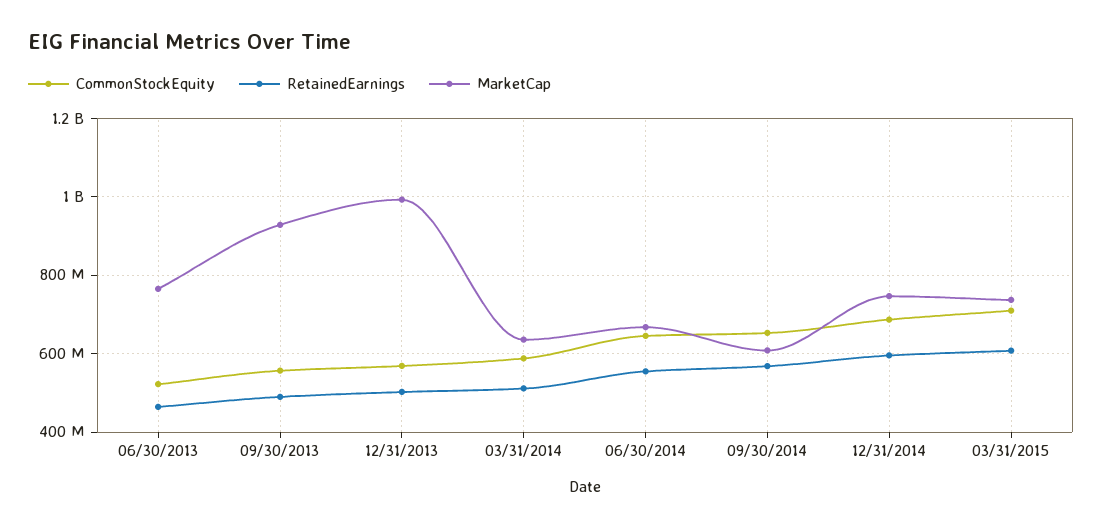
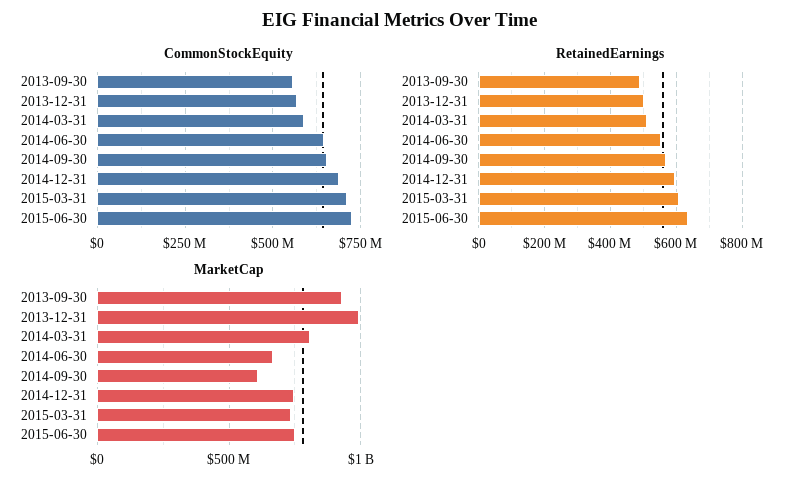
CommonStockEquity, 06/30/2013: 520000000 -> none
RetainedEarnings, 06/30/2013: 460000000 -> none
MarketCap, 06/30/2013: 760000000 -> none
MarketCap, 03/31/2014: 640000000 -> 800000000
CommonStockEquity, 2015-06-30: none -> 725000000
RetainedEarnings, 2015-06-30: none -> 640000000
MarketCap, 2015-06-30: none -> 750000000

